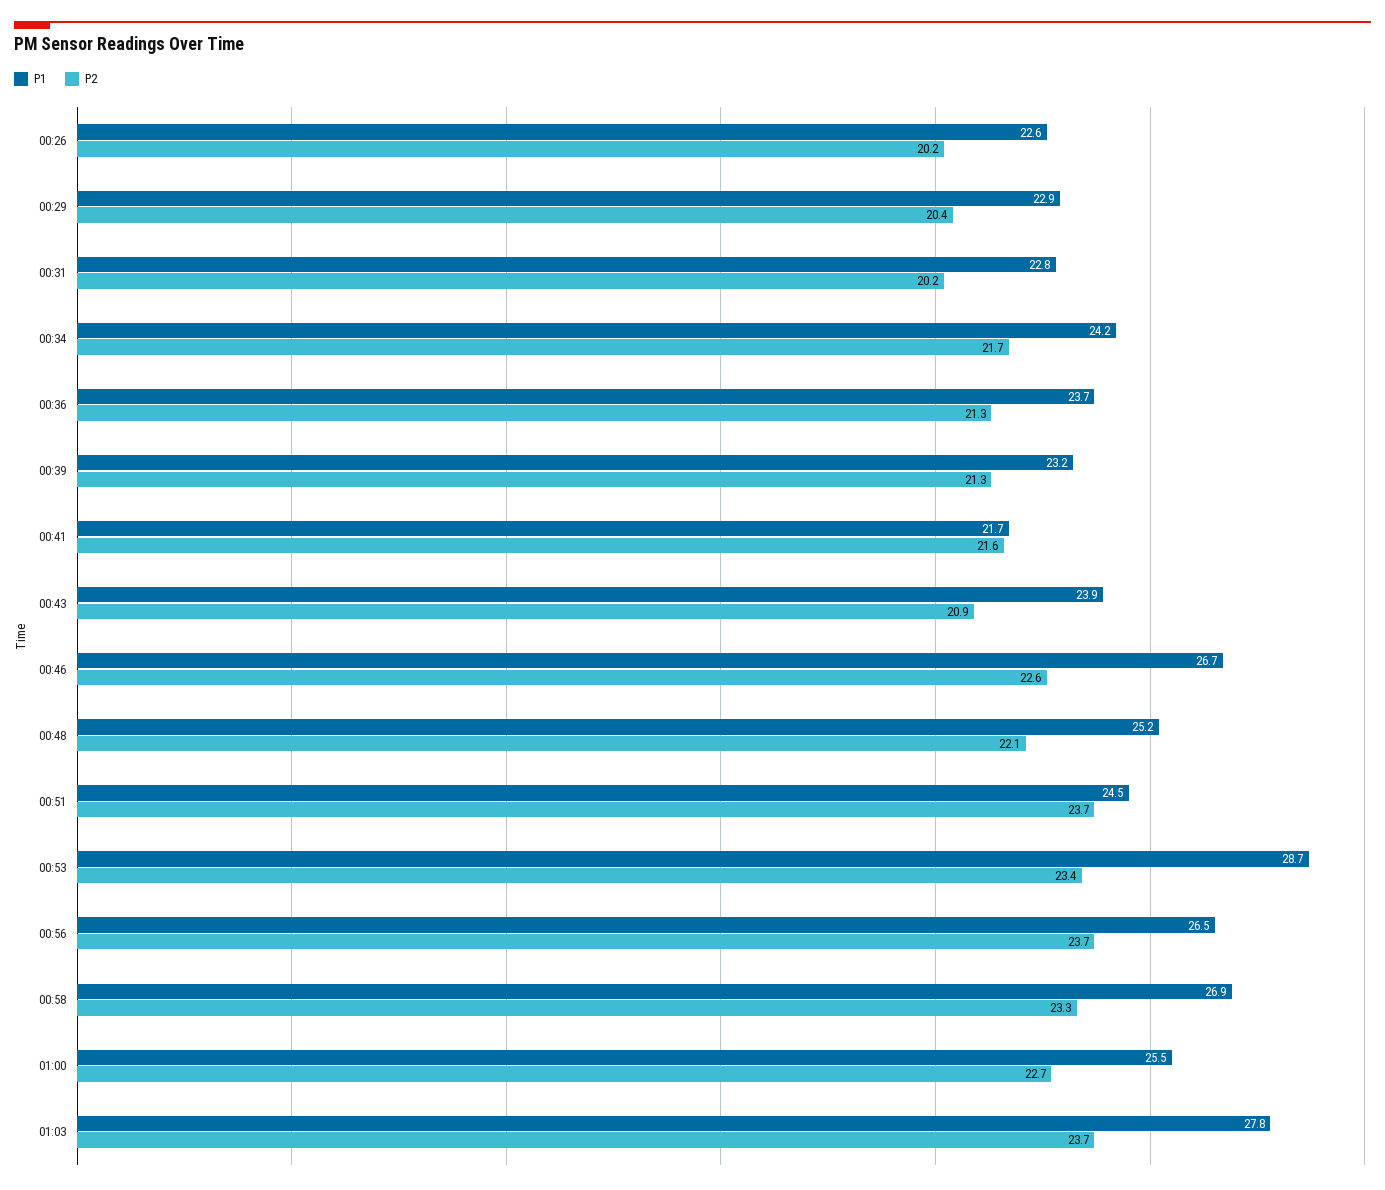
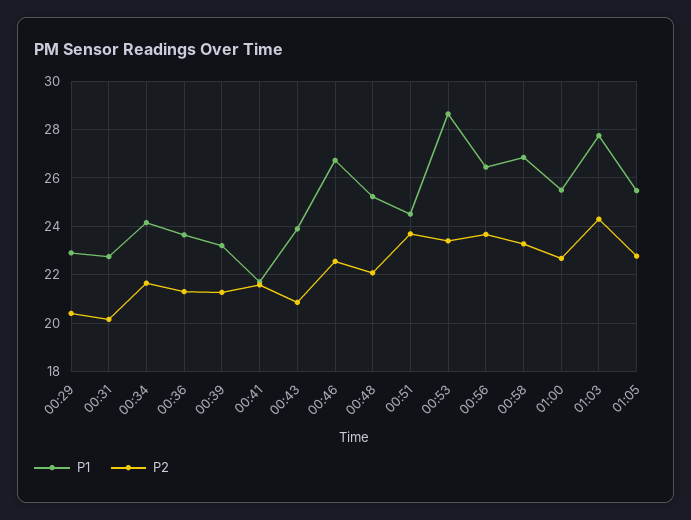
P1, 00:26: 22.6 -> none
P2, 00:26: 20.2 -> none
P2, 01:03: 23.7 -> 24.25
P1, 01:05: none -> 25.5
P2, 01:05: none -> 22.75

